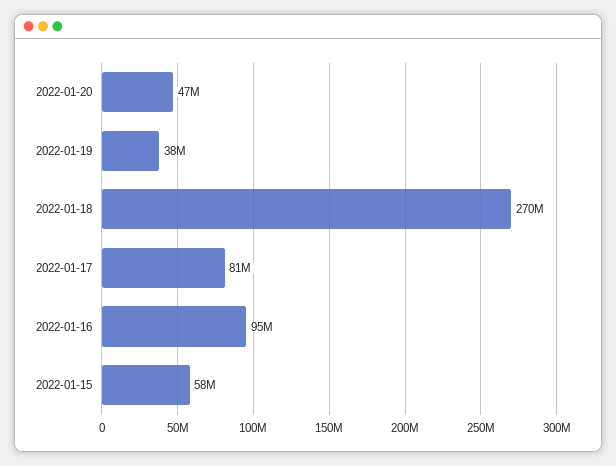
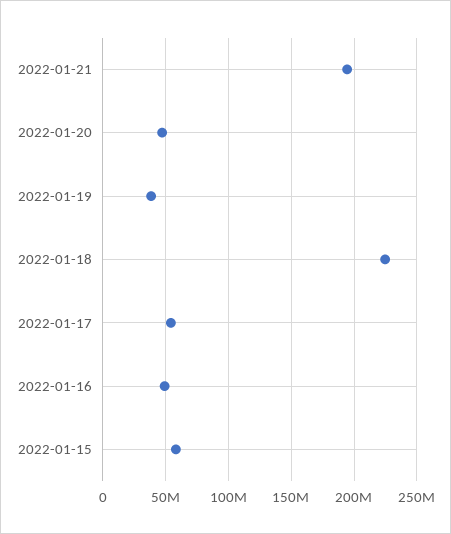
2022-01-18: 270000000 -> 225000000
2022-01-17: 81000000 -> 55000000
2022-01-16: 95000000 -> 50000000
2022-01-21: none -> 195000000

